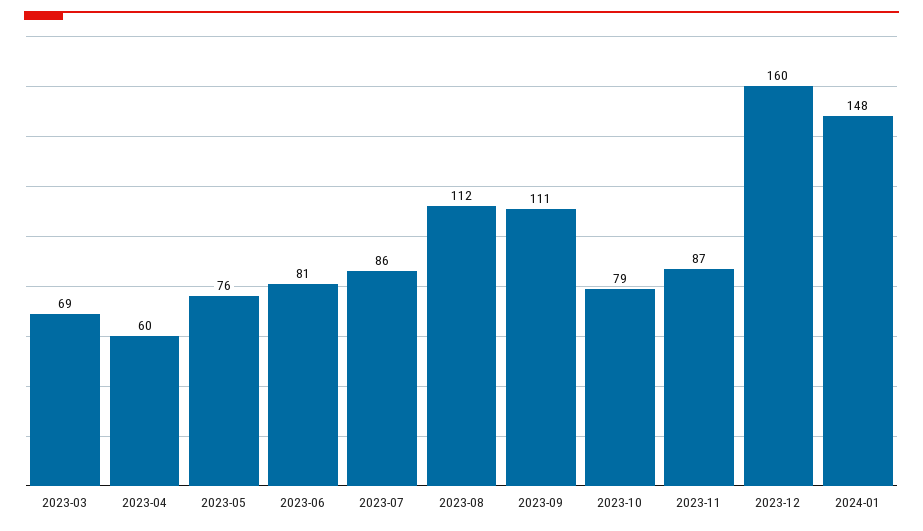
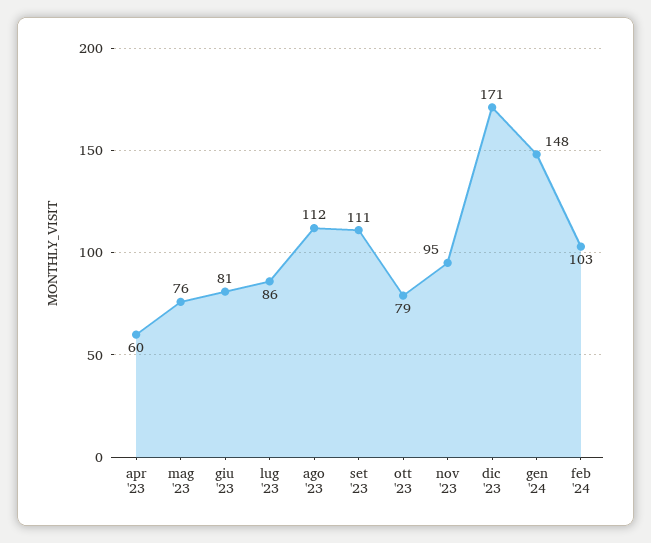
2023-03: 69 -> none
2023-11: 87 -> 95
2023-12: 160 -> 171
feb '24: none -> 103

